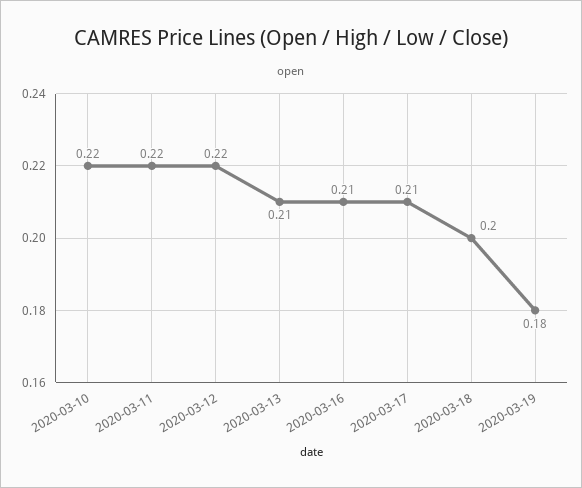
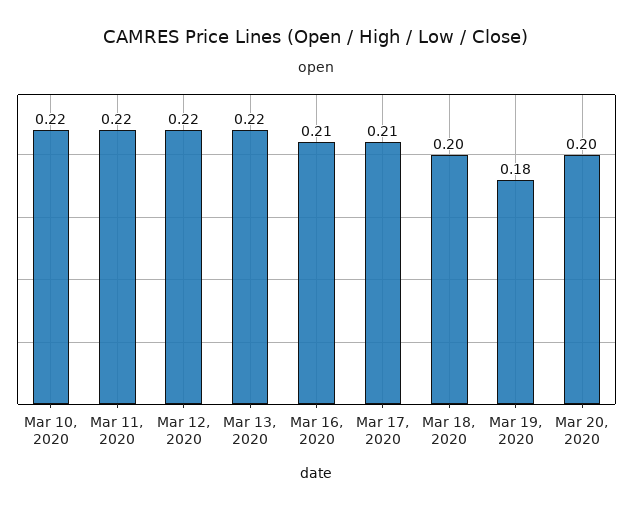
2020-03-13: 0.21 -> 0.22
Mar 20, 2020: none -> 0.2

